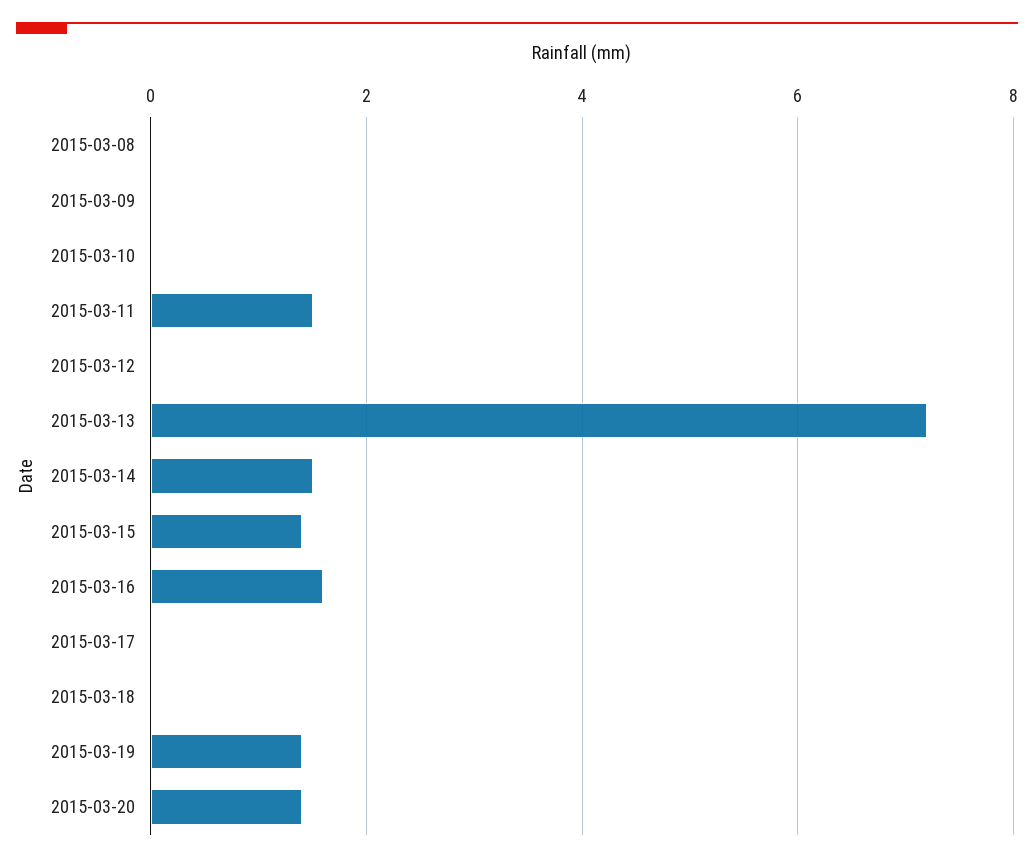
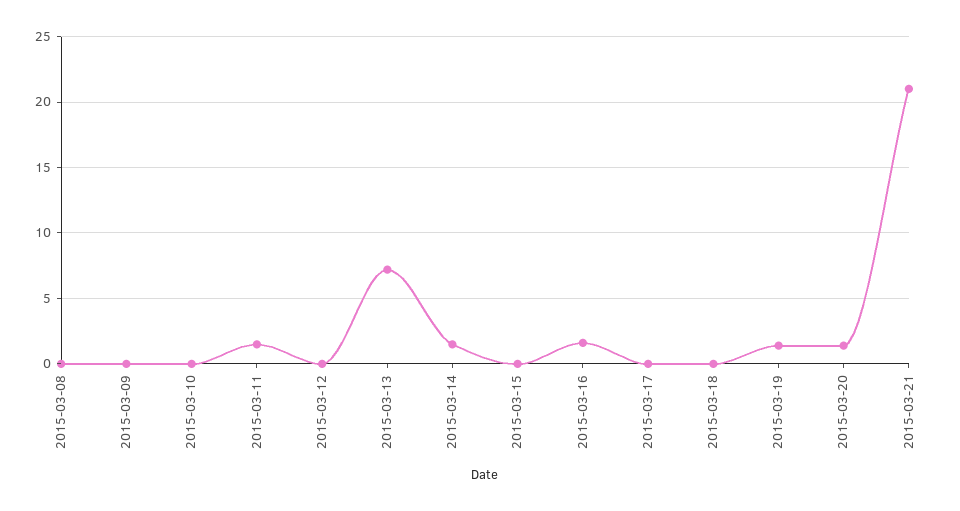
2015-03-15: 1.5 -> 0
2015-03-21: none -> 21

